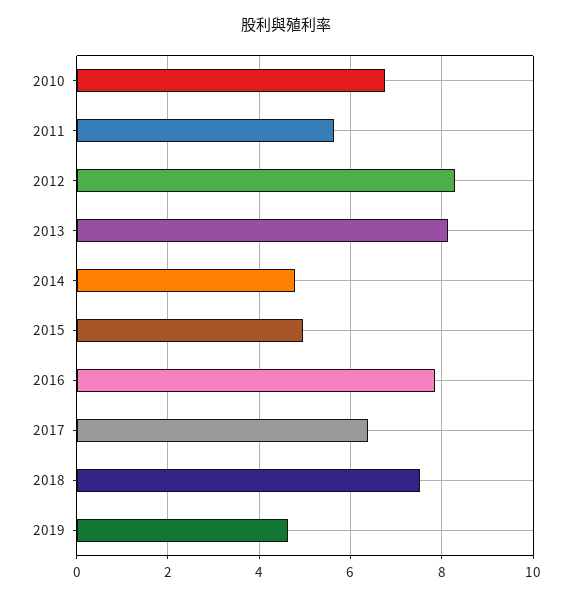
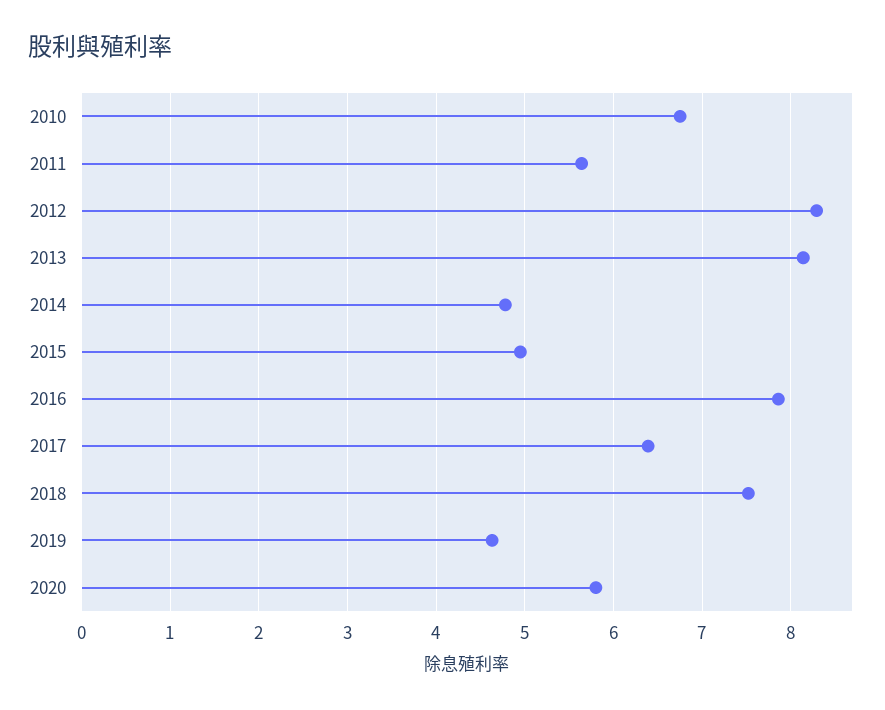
2020: none -> 5.8

